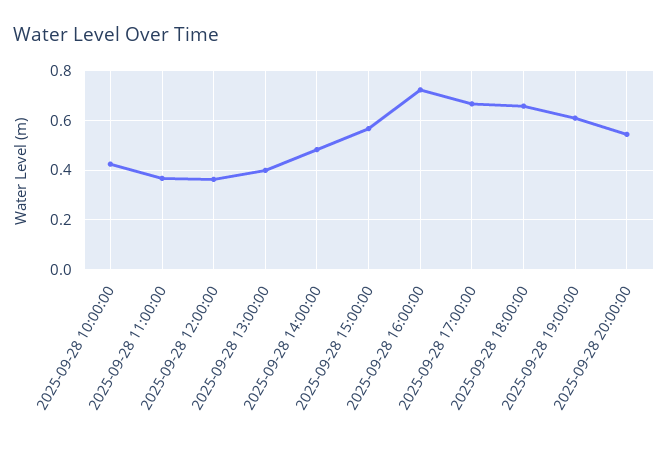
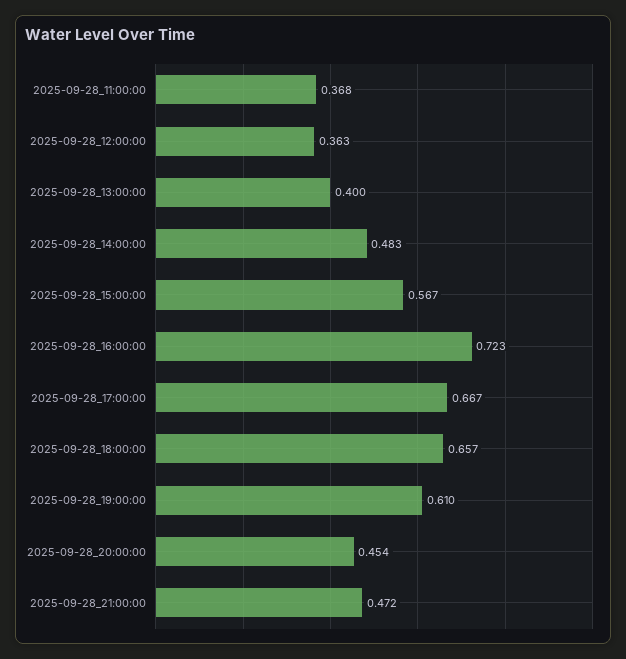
2025-09-28 10:00:00: 0.425 -> none
2025-09-28 20:00:00: 0.55 -> 0.454
2025-09-28_21:00:00: none -> 0.472

